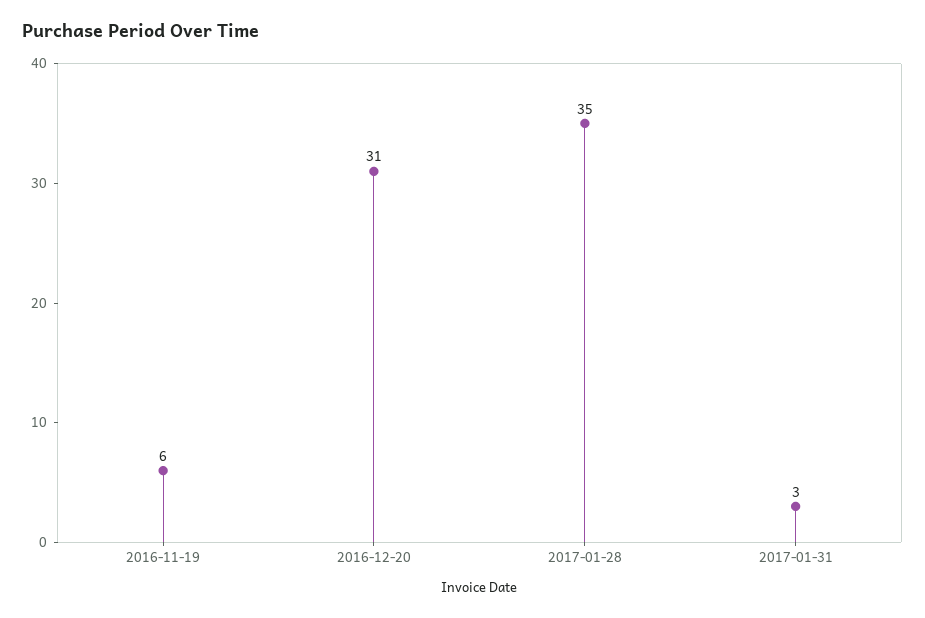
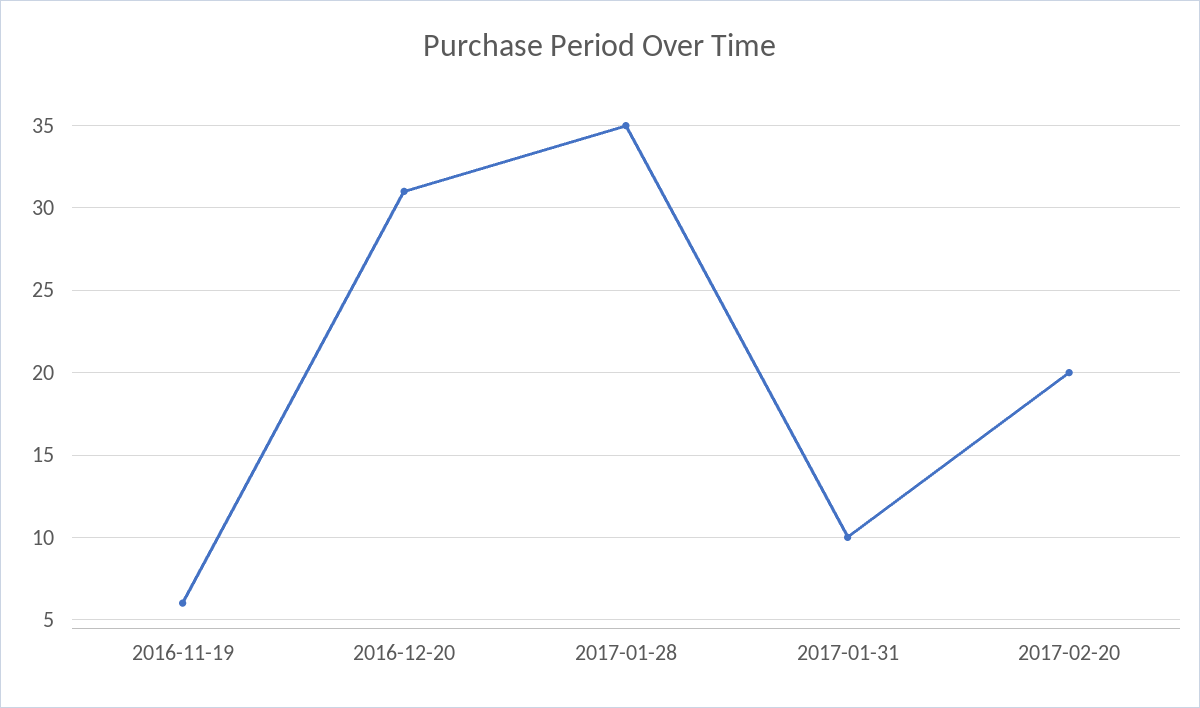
2017-01-31: 3 -> 10
2017-02-20: none -> 20

